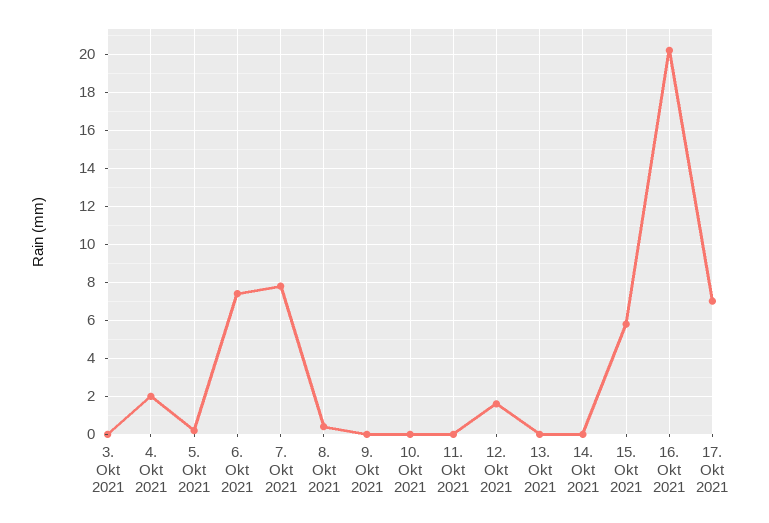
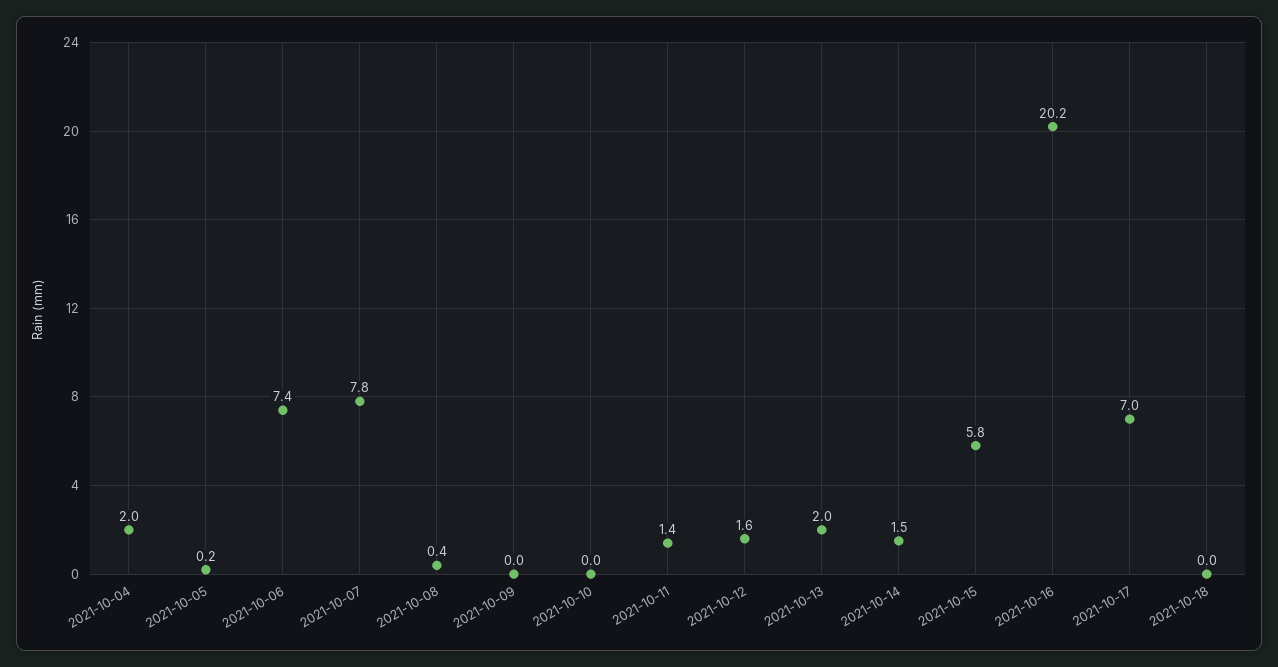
3. Okt 2021: 0 -> none
11. Okt 2021: 0 -> 1.4
13. Okt 2021: 0 -> 2
14. Okt 2021: 0 -> 1.5
2021-10-18: none -> 0

